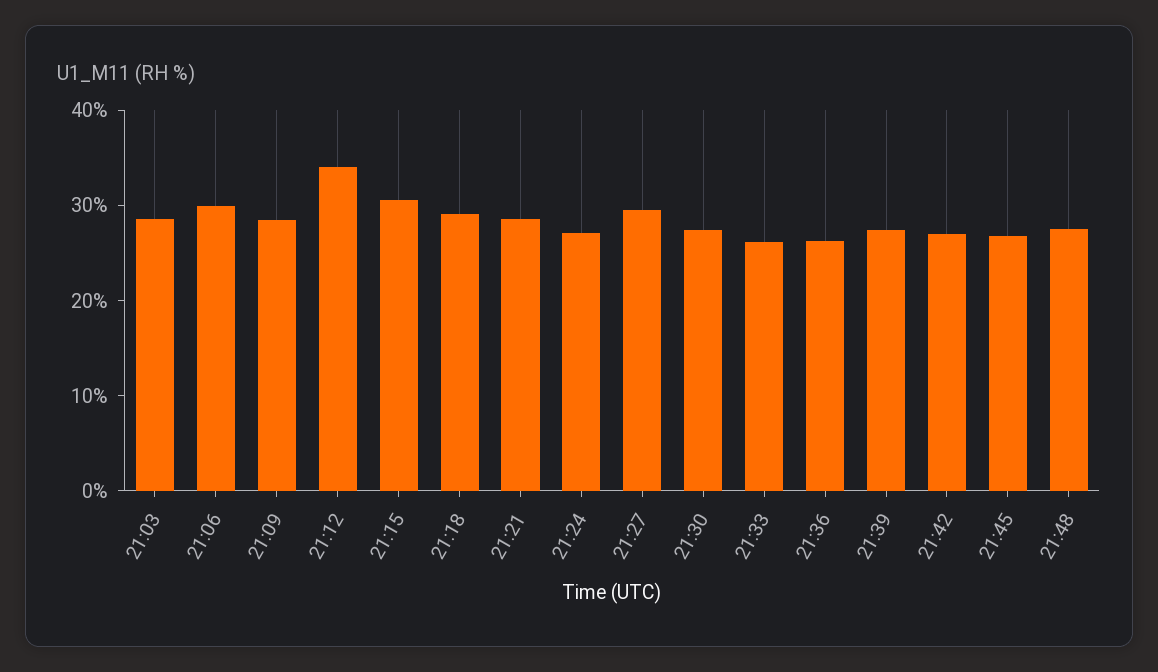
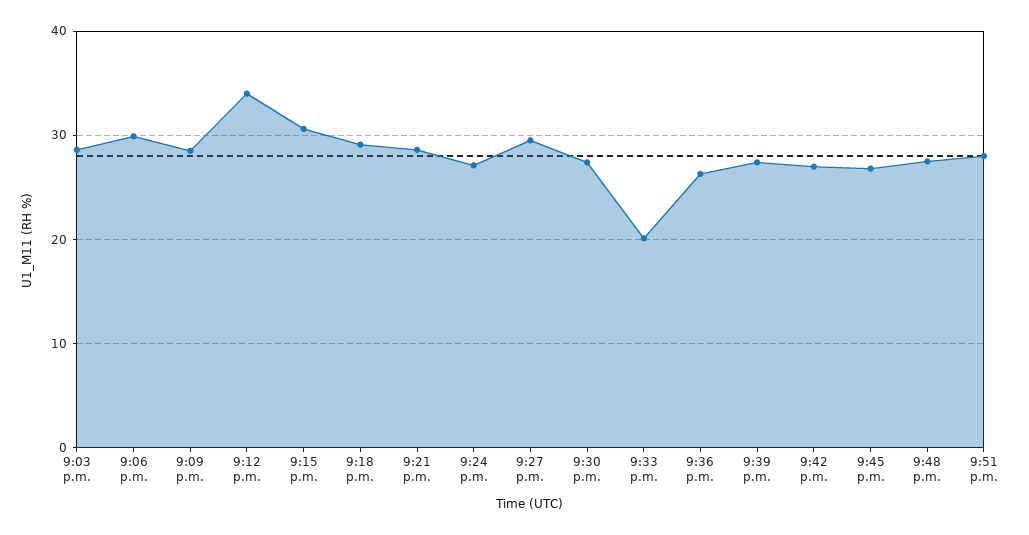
21:33: 26 -> 20
9:51 p.m.: none -> 28

